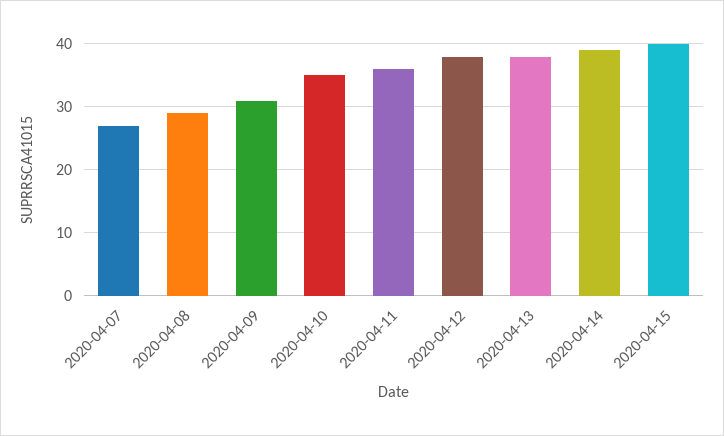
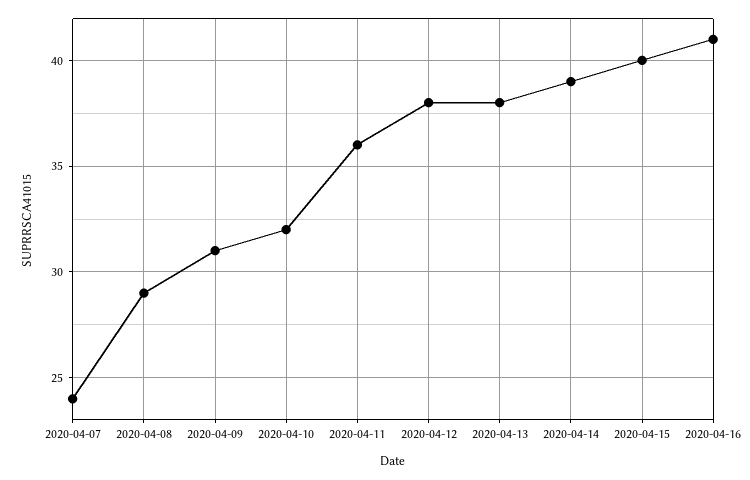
2020-04-07: 27 -> 24
2020-04-10: 35 -> 32
2020-04-16: none -> 41

